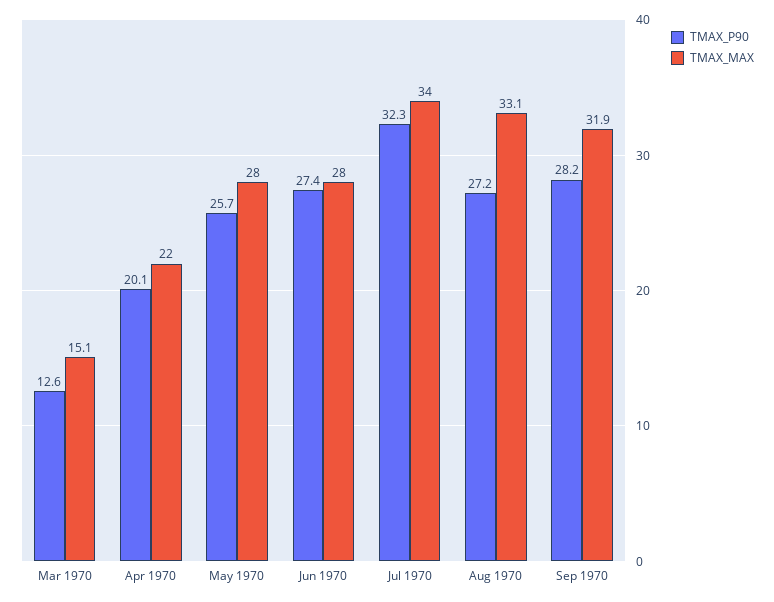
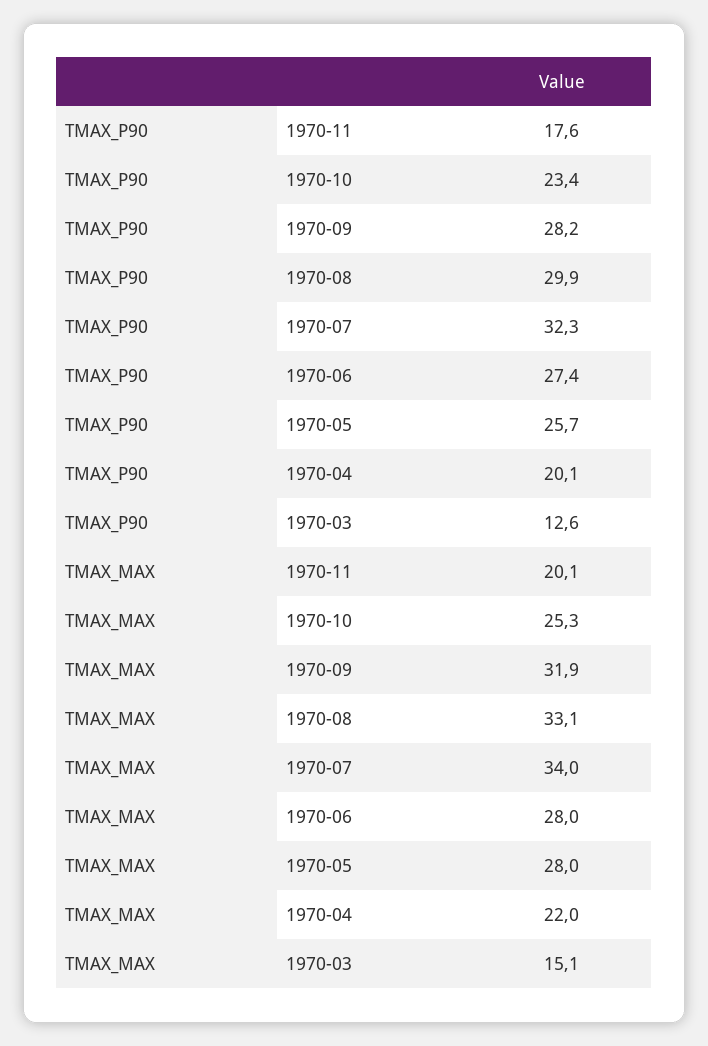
TMAX_P90, Aug 1970: 27.2 -> 29.9
TMAX_P90, 1970-11: none -> 17.6
TMAX_P90, 1970-10: none -> 23.4
TMAX_MAX, 1970-11: none -> 20.1
TMAX_MAX, 1970-10: none -> 25.3

